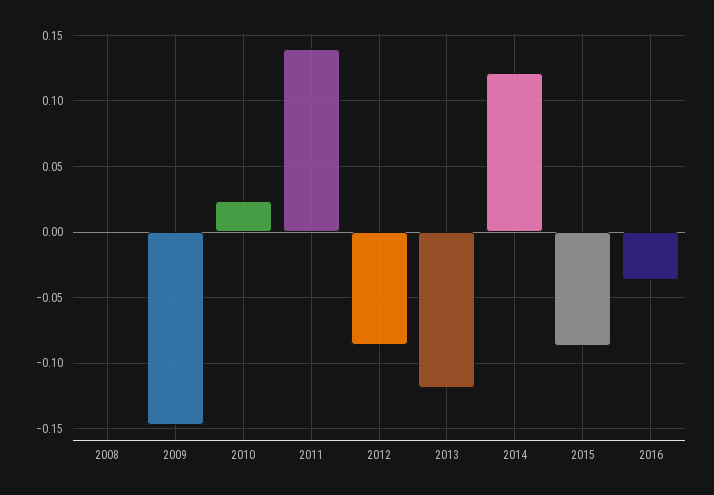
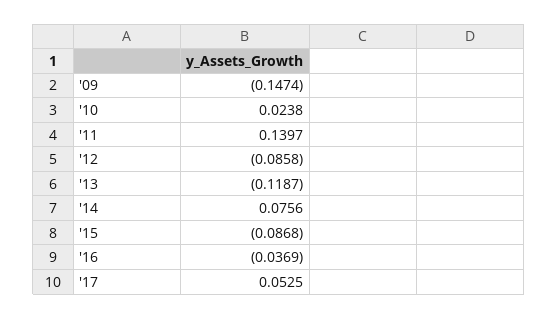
2008: 0 -> none
2014: 0.12 -> 0.0756
'17: none -> 0.0525

